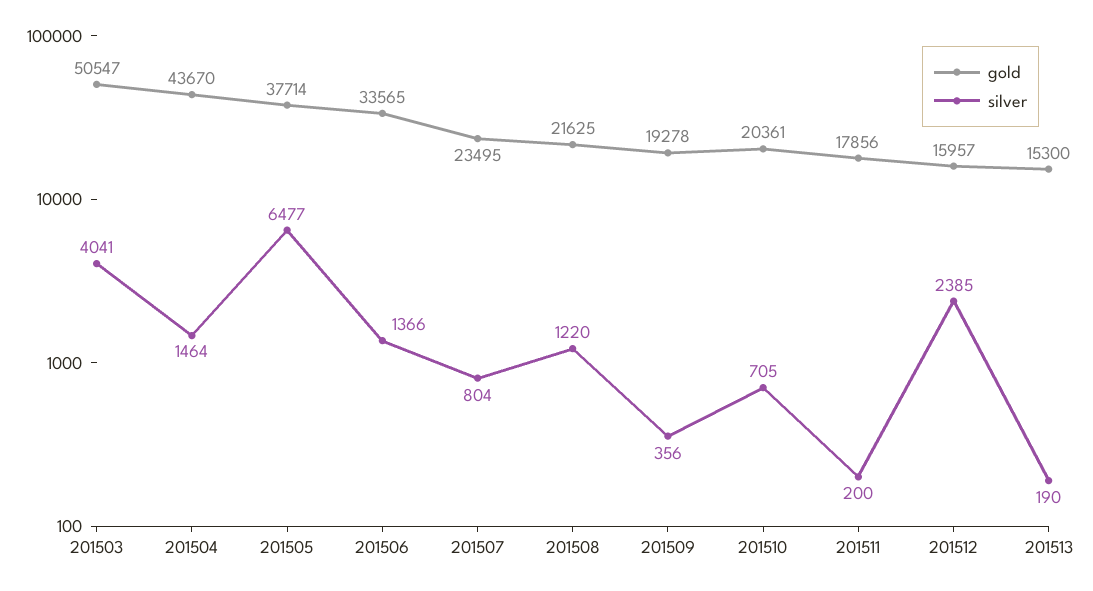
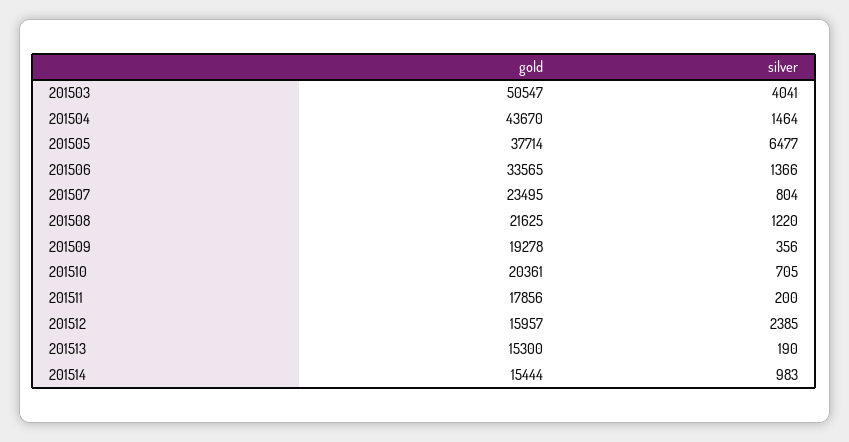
gold, 201514: none -> 15444
silver, 201514: none -> 983

